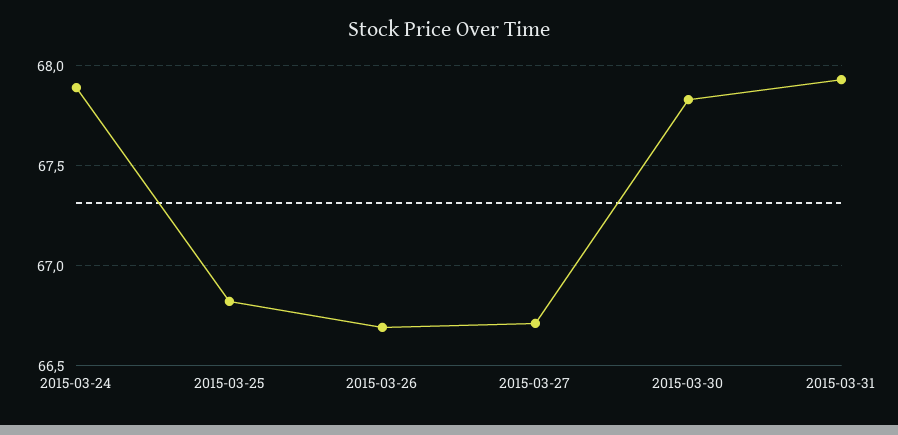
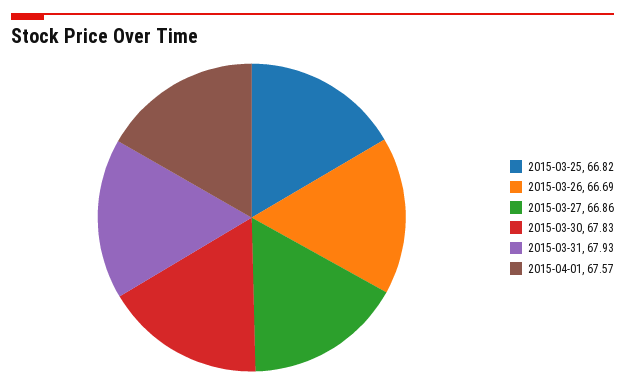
2015-03-24: 67.9 -> none
2015-03-27: 66.7 -> 66.86
2015-04-01: none -> 67.57

